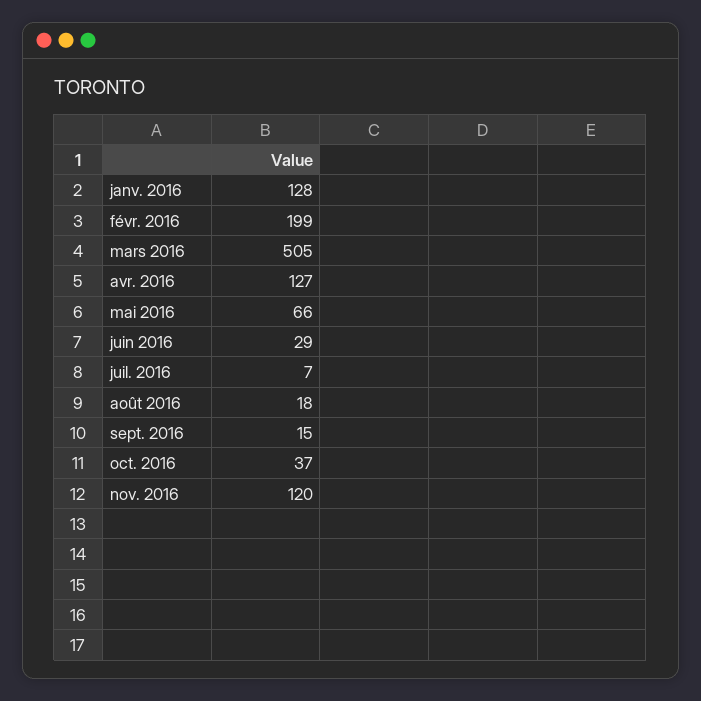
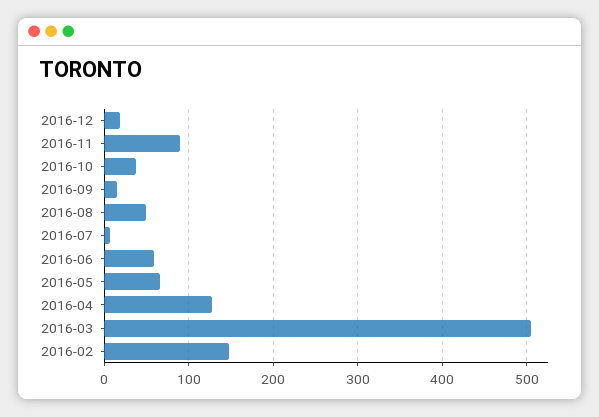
janv. 2016: 128 -> none
févr. 2016: 199 -> 150
juin 2016: 29 -> 60
août 2016: 18 -> 50
nov. 2016: 120 -> 90
2016-12: none -> 20

